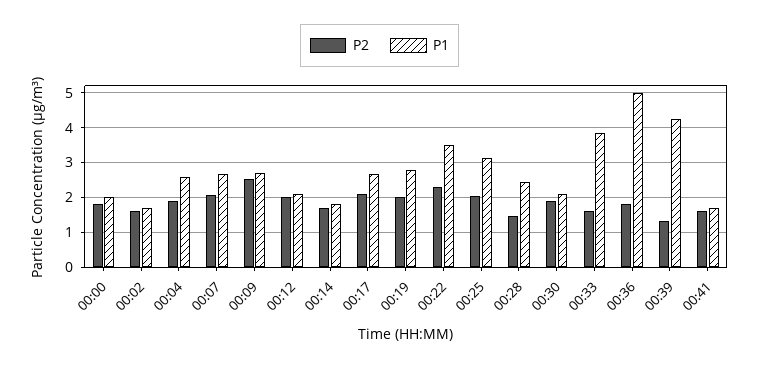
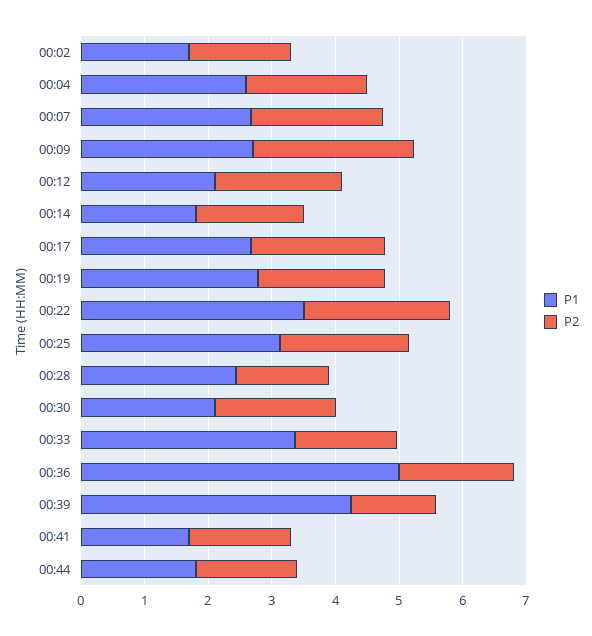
P2, 00:00: 1.8 -> none
P1, 00:00: 2 -> none
P1, 00:33: 3.8 -> 3.4
P1, 00:44: none -> 1.8
P2, 00:44: none -> 1.6

